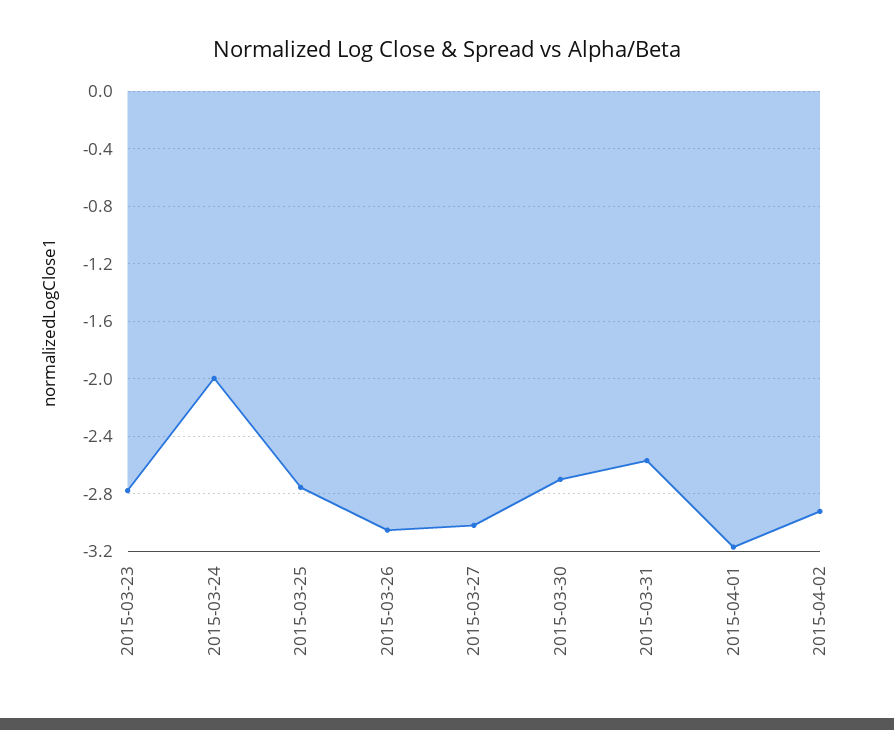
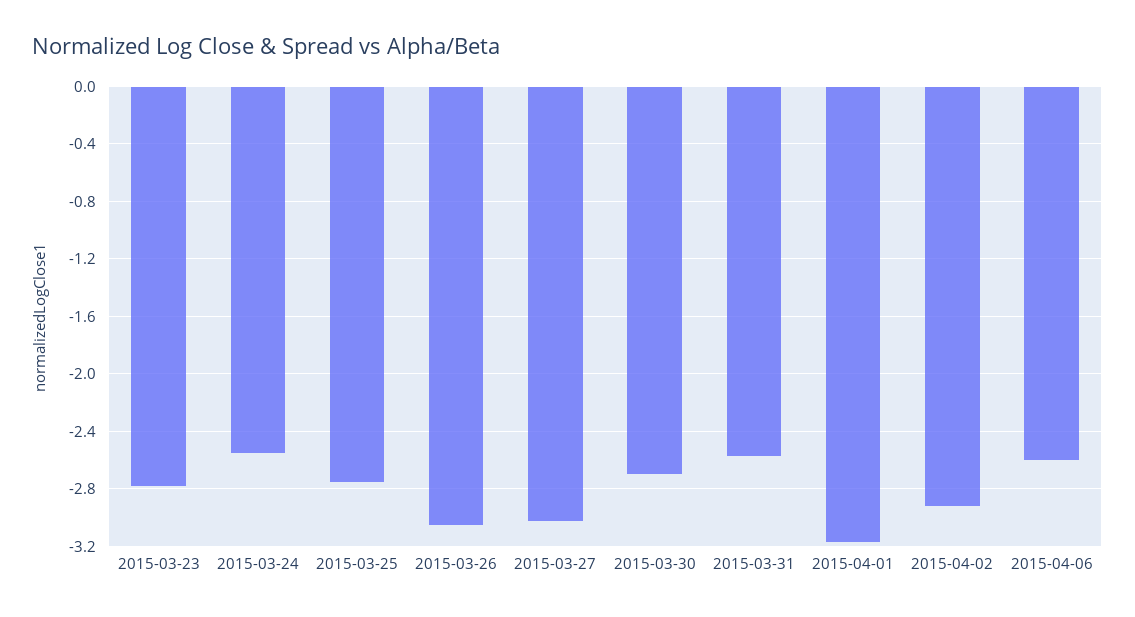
2015-03-24: -2 -> -2.55
2015-04-06: none -> -2.6

